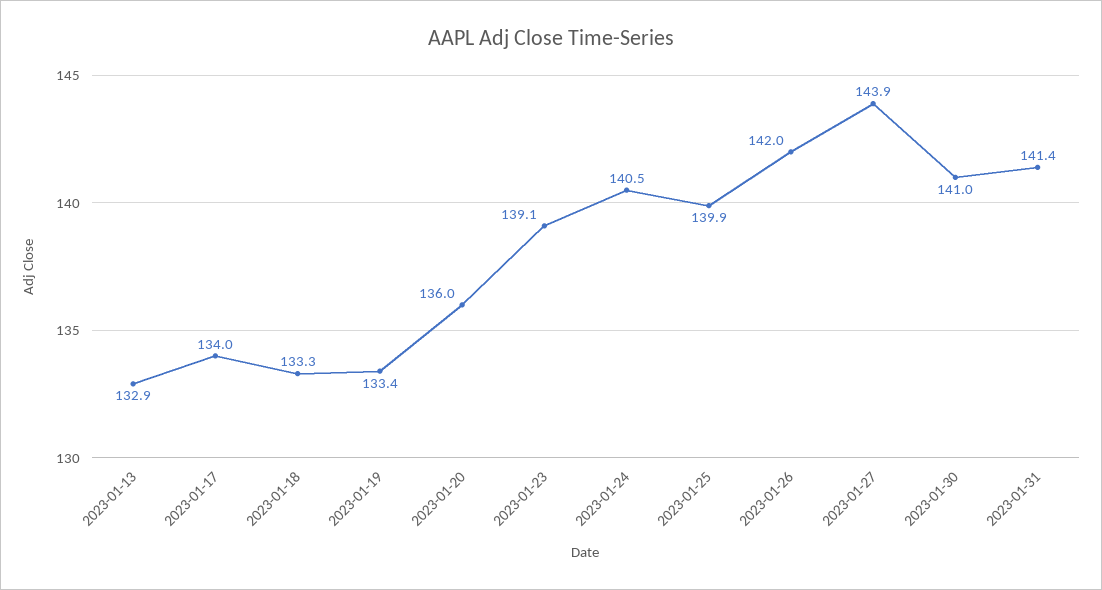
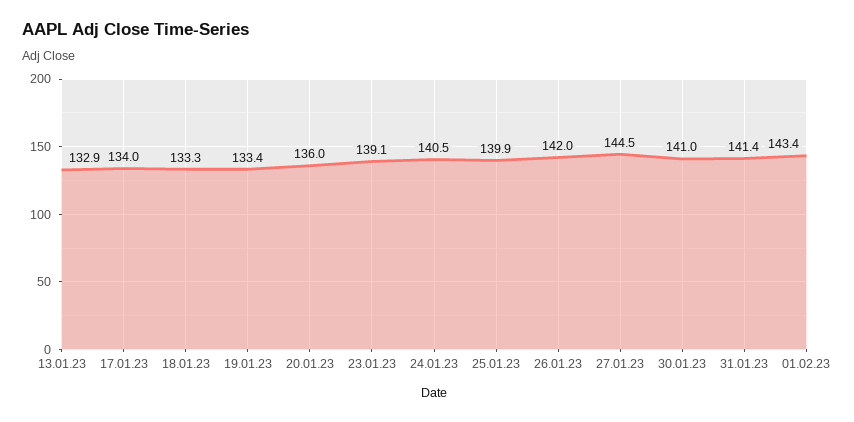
2023-01-27: 143.9 -> 144.5
01.02.23: none -> 143.4

